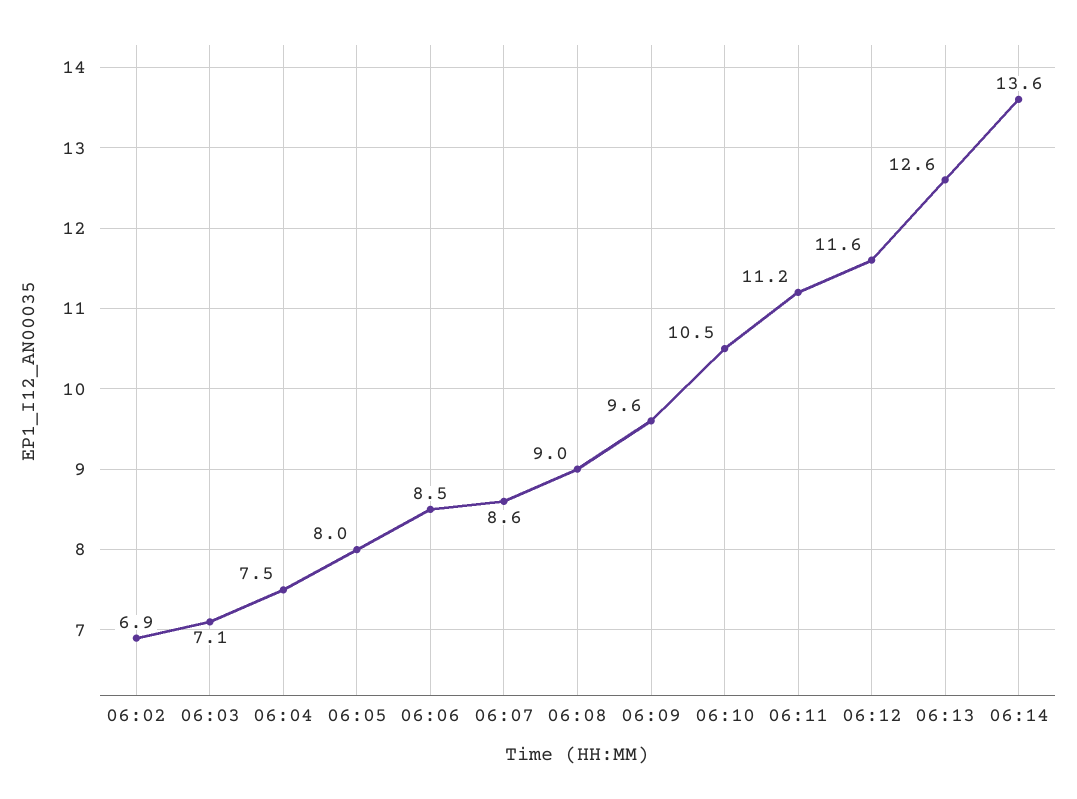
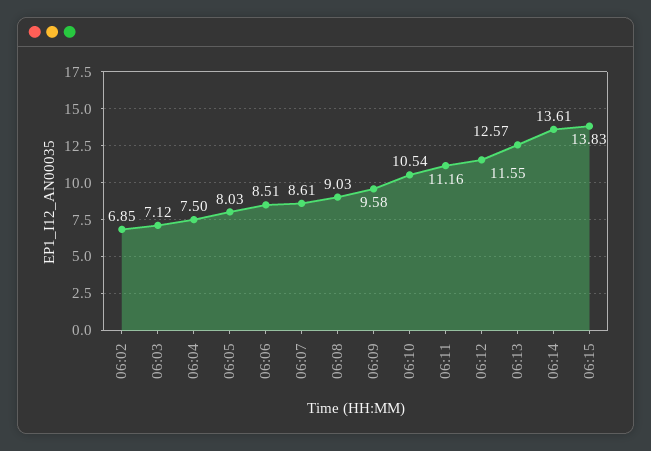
06:15: none -> 13.83

